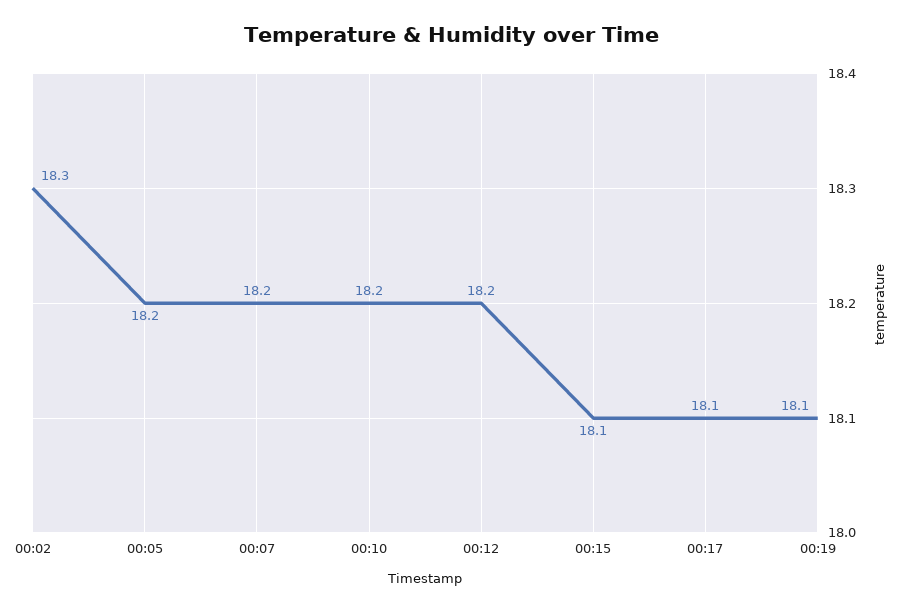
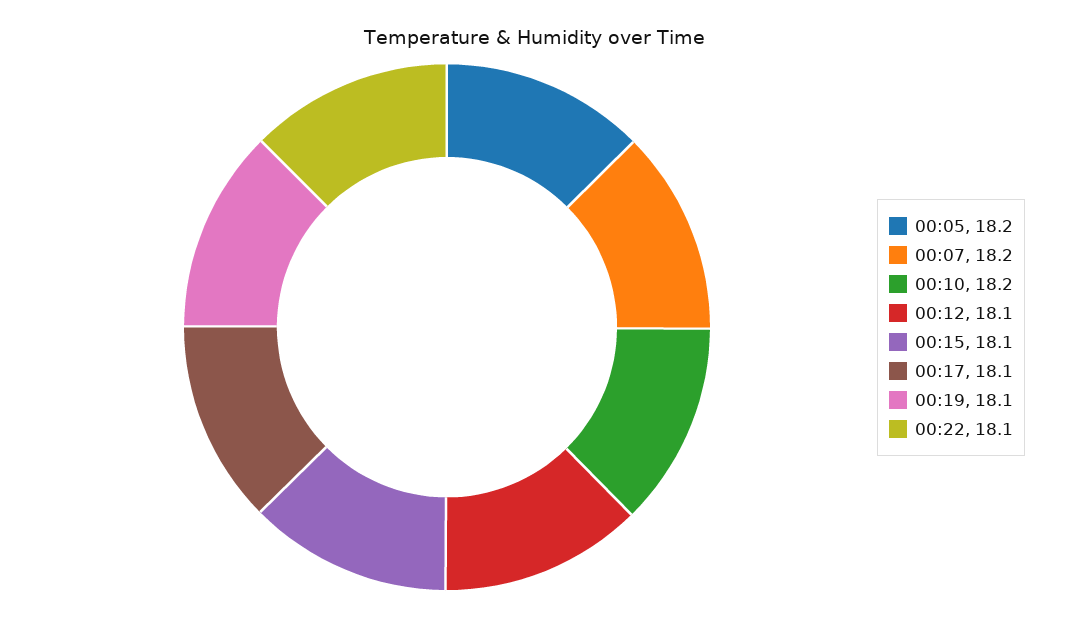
00:02: 18.3 -> none
00:12: 18.2 -> 18.1
00:22: none -> 18.1

